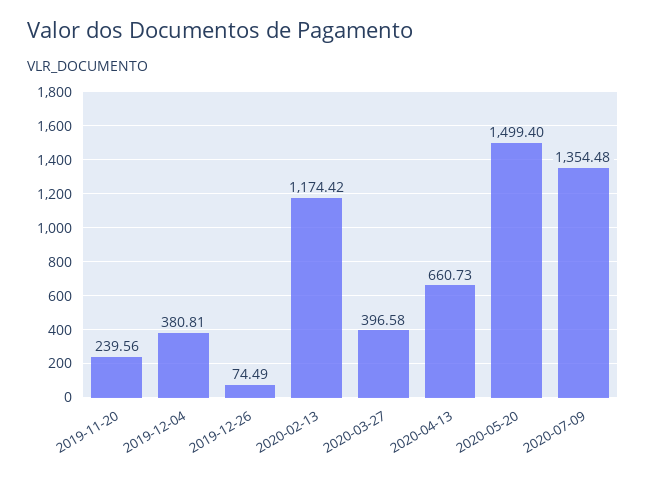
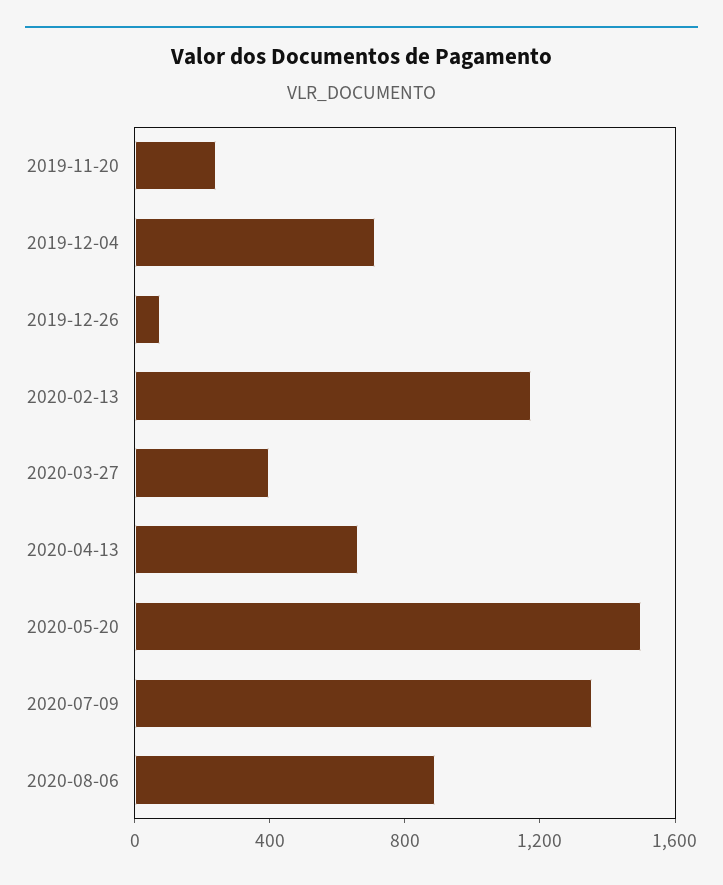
2019-12-04: 380.81 -> 700
2020-08-06: none -> 900

